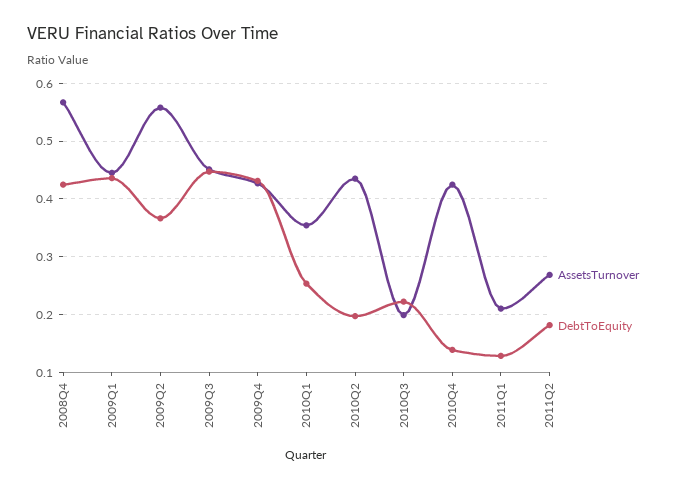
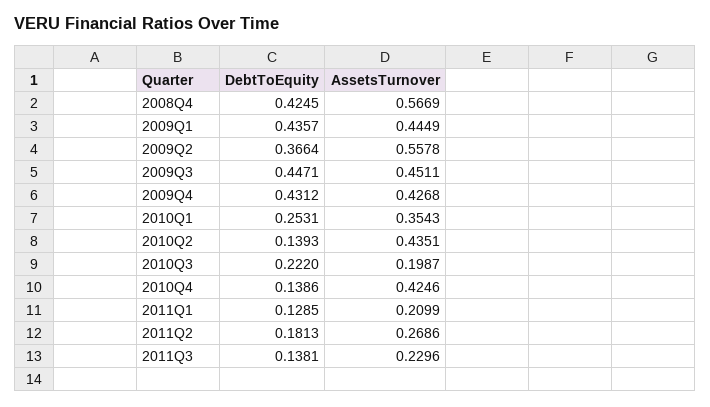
DebtToEquity, 2010Q2: 0.2 -> 0.1393
DebtToEquity, 2011Q3: none -> 0.1381
AssetsTurnover, 2011Q3: none -> 0.2296

